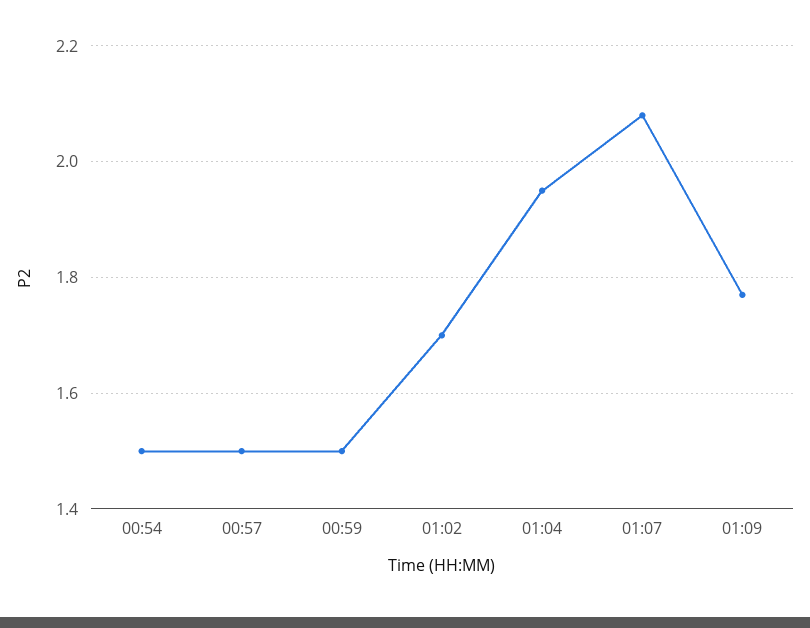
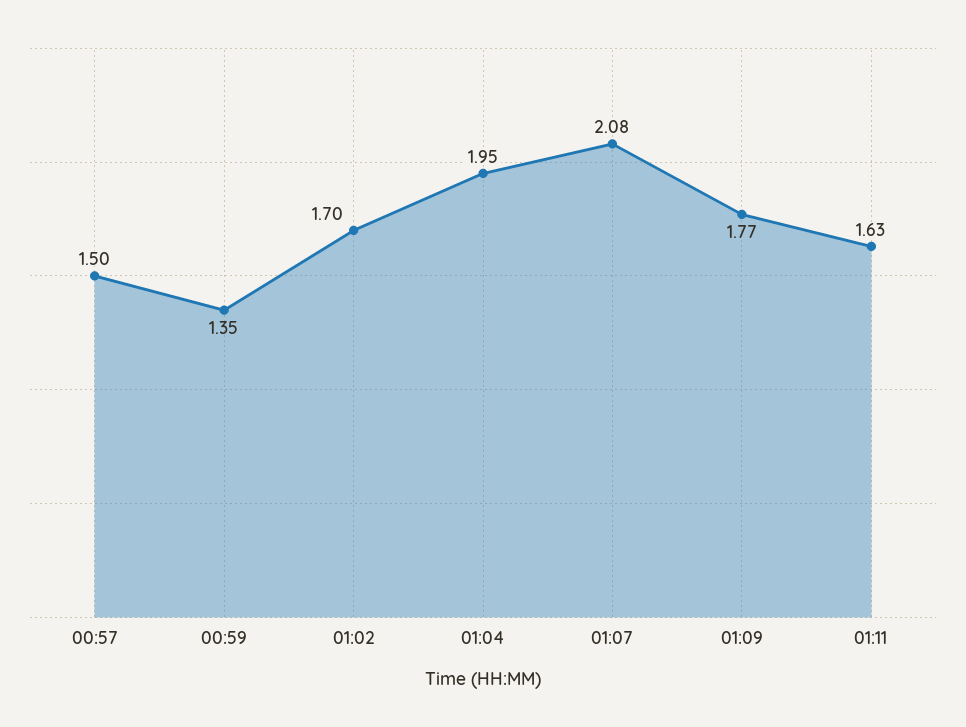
00:54: 1.5 -> none
00:59: 1.5 -> 1.35
01:11: none -> 1.63

